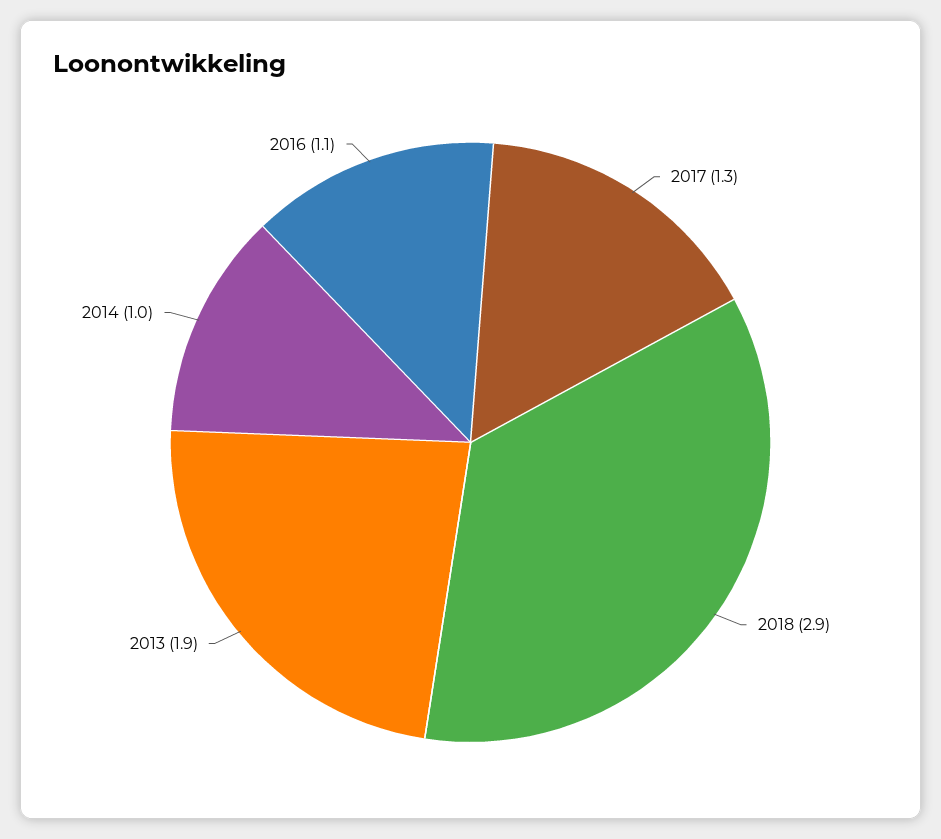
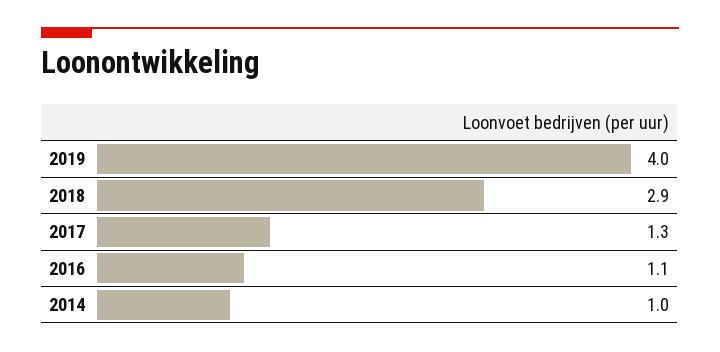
2013: 1.9 -> none
2019: none -> 4

